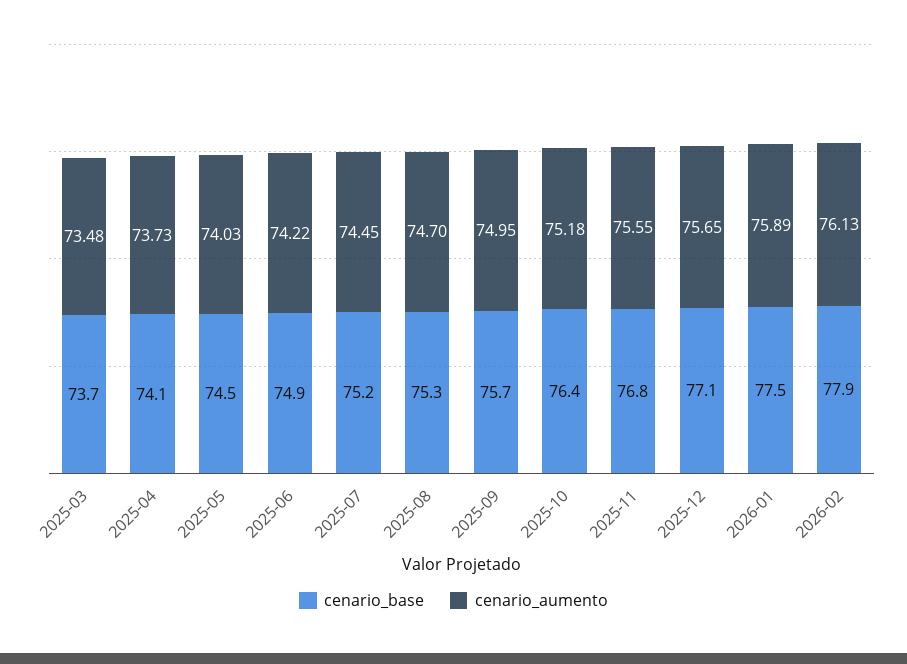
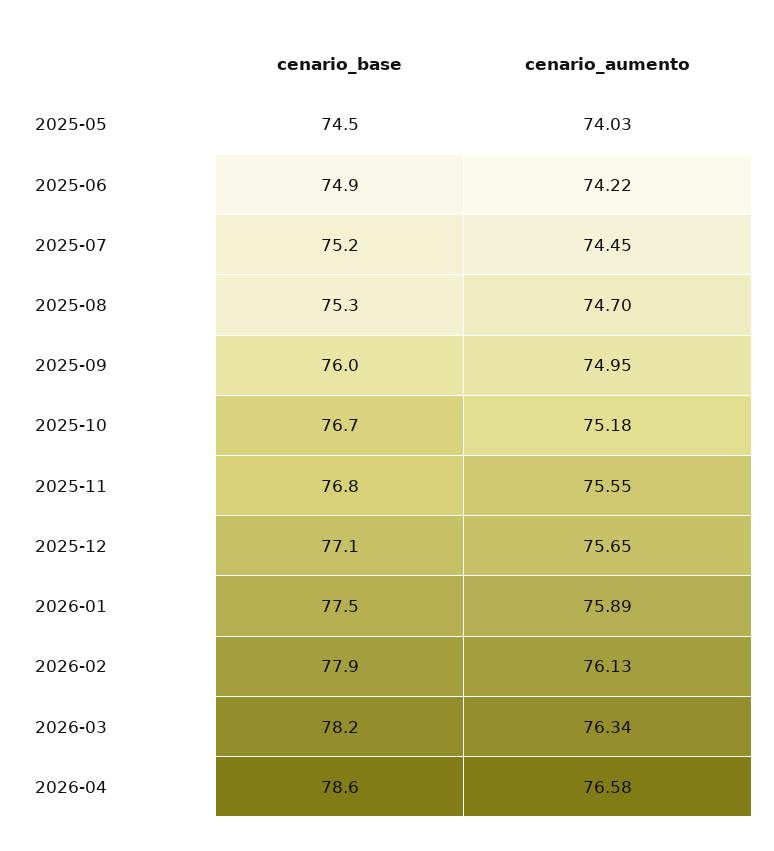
cenario_base, 2025-03: 73.7 -> none
cenario_aumento, 2025-03: 73.48 -> none
cenario_base, 2025-04: 74.1 -> none
cenario_aumento, 2025-04: 73.73 -> none
cenario_base, 2025-09: 75.7 -> 76
cenario_base, 2025-10: 76.4 -> 76.7
cenario_base, 2026-03: none -> 78.2
cenario_aumento, 2026-03: none -> 76.34
cenario_base, 2026-04: none -> 78.6
cenario_aumento, 2026-04: none -> 76.58

